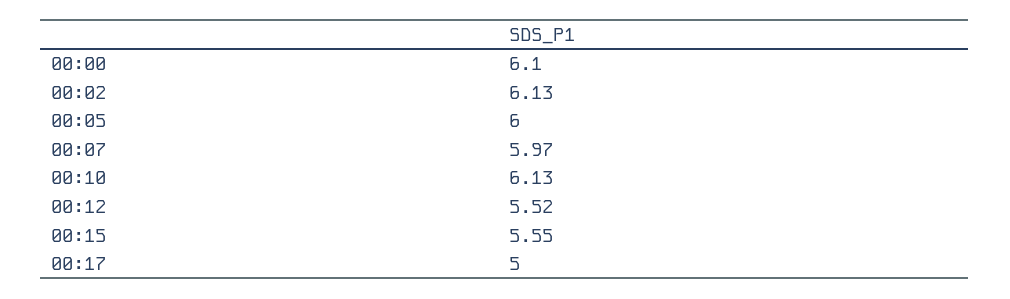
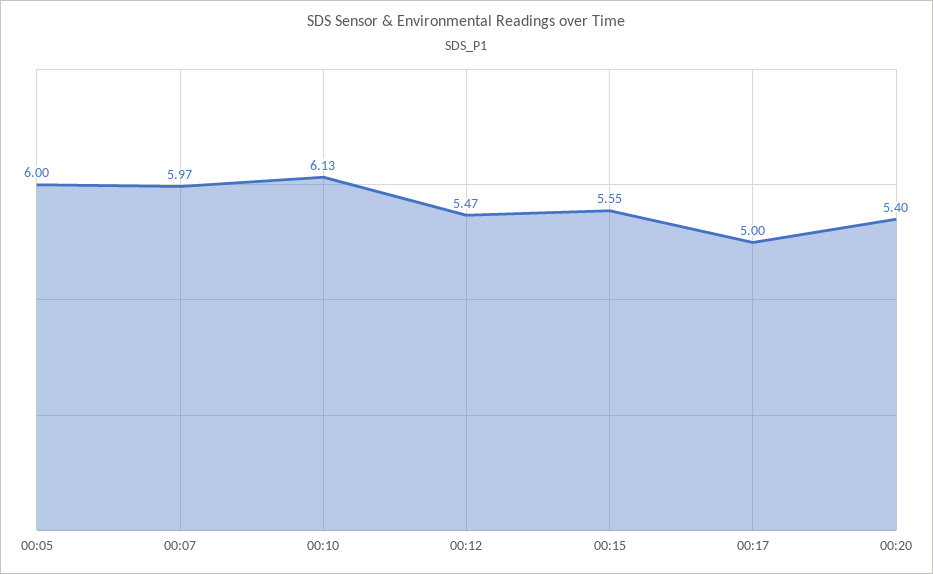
00:00: 6.1 -> none
00:02: 6.13 -> none
00:12: 5.52 -> 5.47
00:20: none -> 5.4

